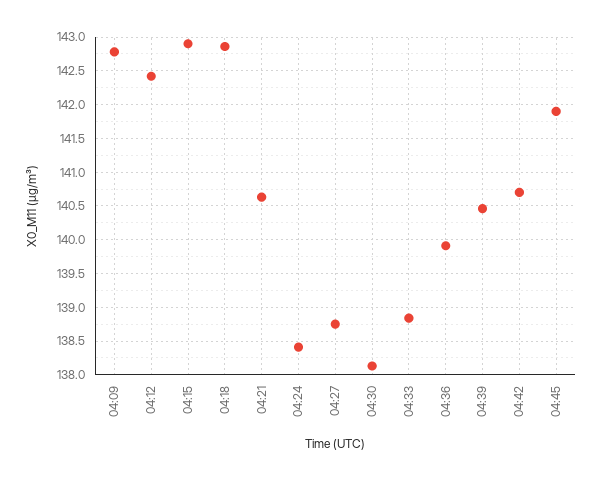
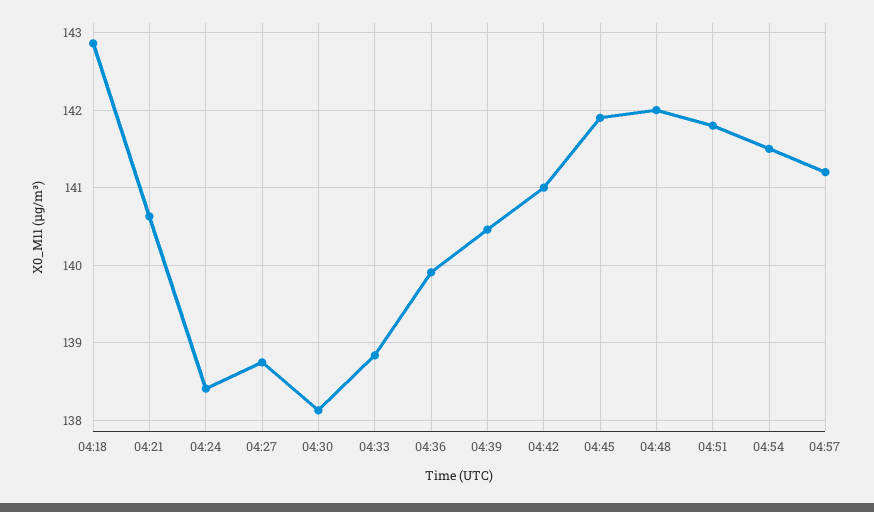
04:09: 142.8 -> none
04:12: 142.4 -> none
04:15: 142.9 -> none
04:42: 140.7 -> 141
04:48: none -> 142
04:51: none -> 141.8
04:54: none -> 141.5
04:57: none -> 141.2

